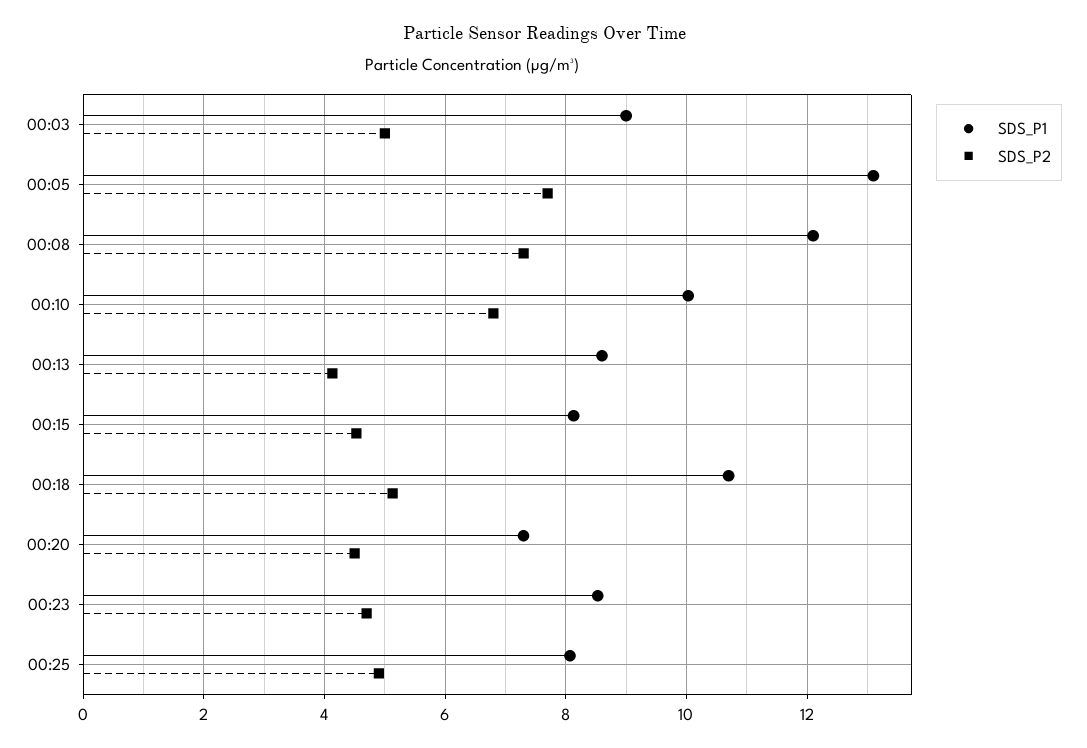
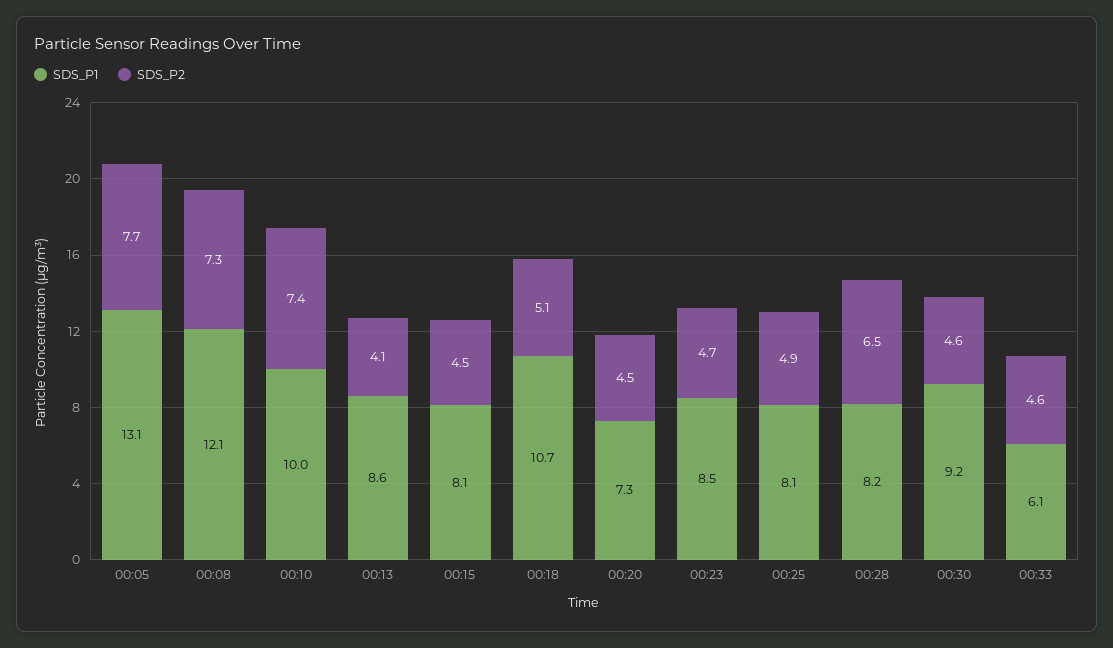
SDS_P1, 00:03: 9 -> none
SDS_P2, 00:03: 5 -> none
SDS_P2, 00:10: 6.8 -> 7.4
SDS_P1, 00:28: none -> 8.2
SDS_P2, 00:28: none -> 6.5
SDS_P1, 00:30: none -> 9.2
SDS_P2, 00:30: none -> 4.6
SDS_P1, 00:33: none -> 6.1
SDS_P2, 00:33: none -> 4.6

